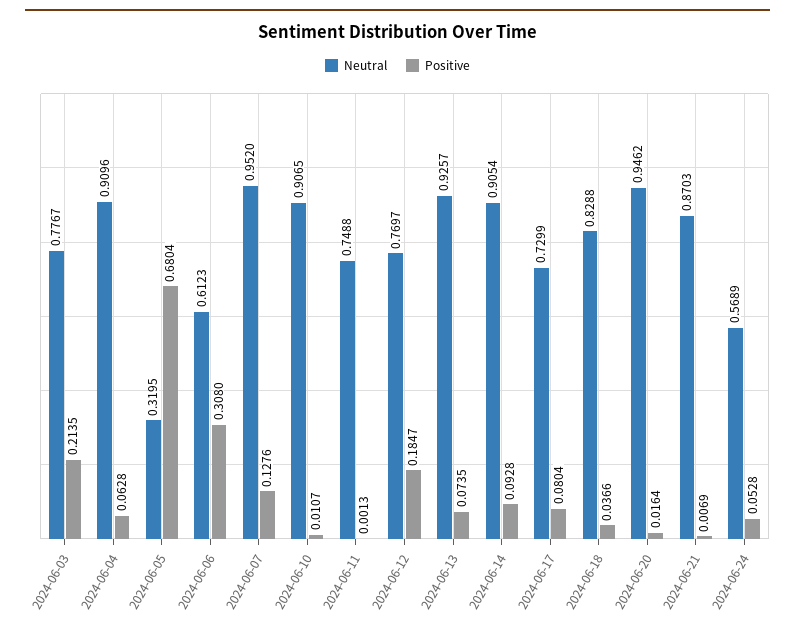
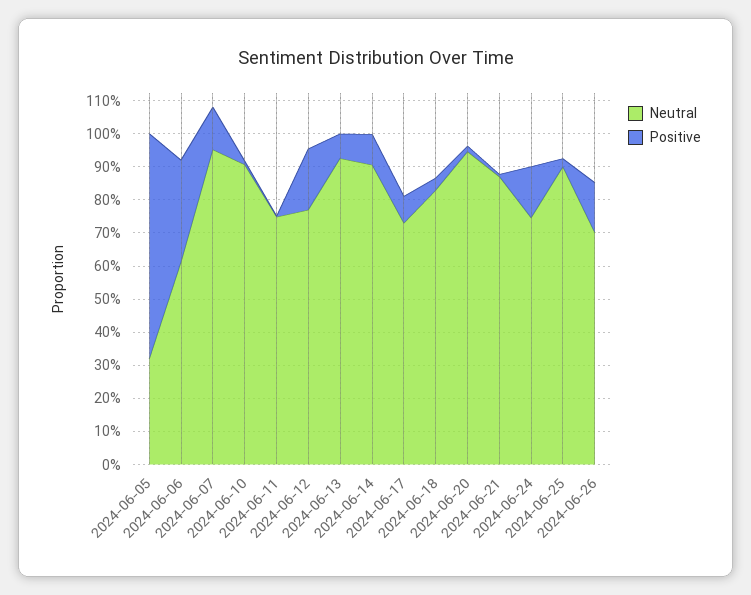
Neutral, 2024-06-03: 0.7767 -> none
Positive, 2024-06-03: 0.2135 -> none
Neutral, 2024-06-04: 0.9096 -> none
Positive, 2024-06-04: 0.0628 -> none
Neutral, 2024-06-24: 0.5689 -> 0.75
Positive, 2024-06-24: 0.0528 -> 0.15
Neutral, 2024-06-25: none -> 0.9
Positive, 2024-06-25: none -> 0.025
Neutral, 2024-06-26: none -> 0.7
Positive, 2024-06-26: none -> 0.15

